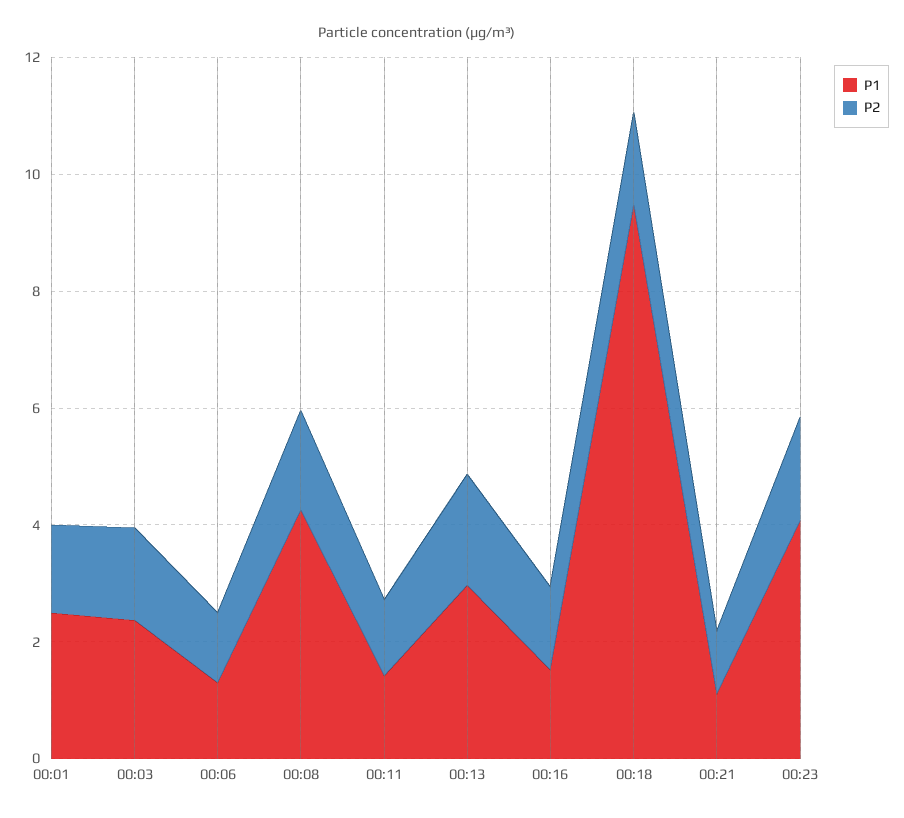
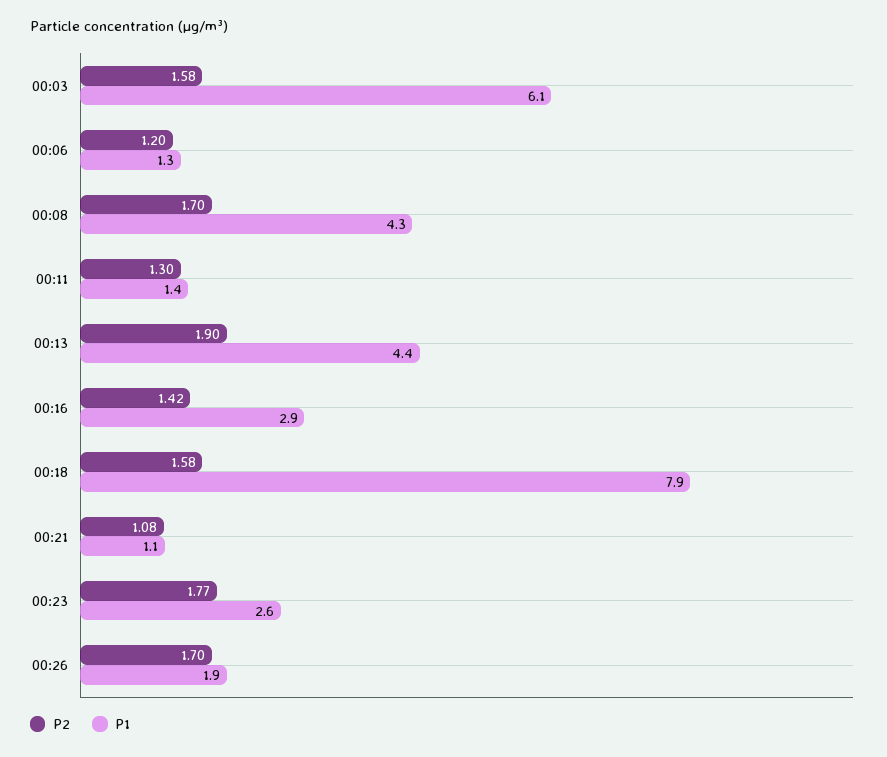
P1, 00:01: 2.5 -> none
P2, 00:01: 1.5 -> none
P1, 00:03: 2.5 -> 6.1
P1, 00:13: 3 -> 4.4
P1, 00:16: 1.5 -> 2.9
P1, 00:18: 9.5 -> 7.9
P1, 00:23: 4 -> 2.6
P2, 00:26: none -> 1.7
P1, 00:26: none -> 1.9

